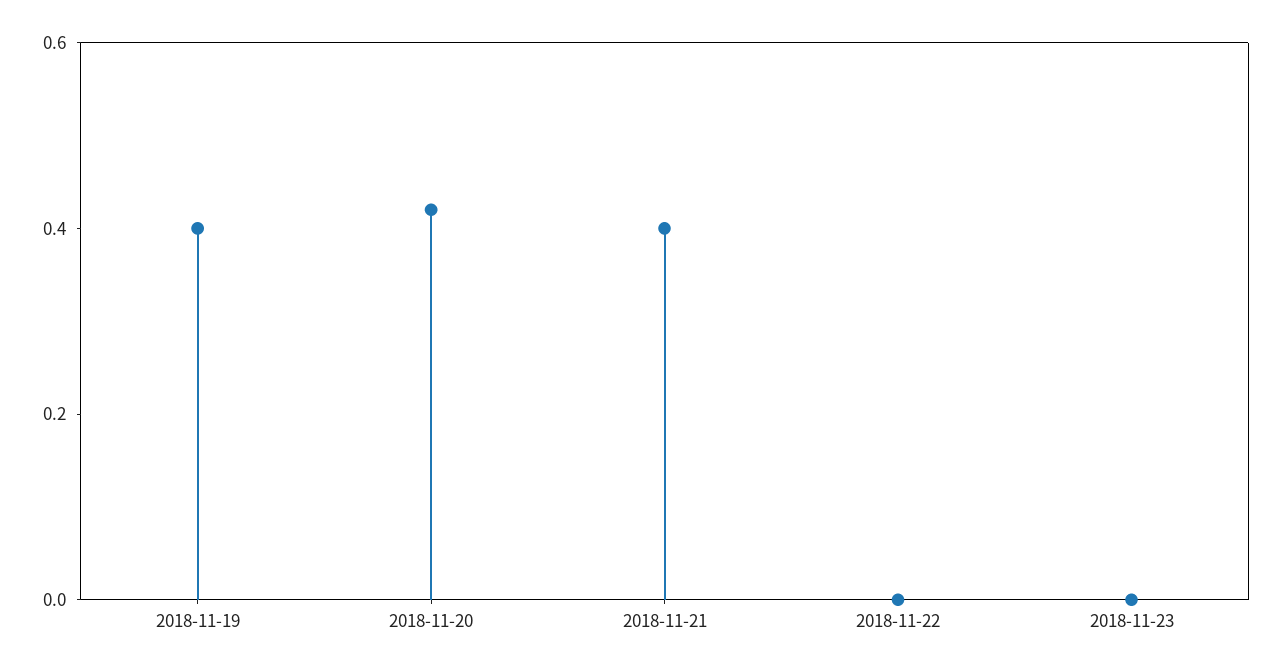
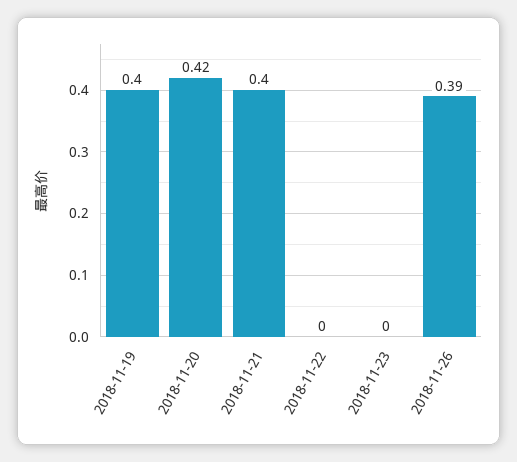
2018-11-26: none -> 0.39

